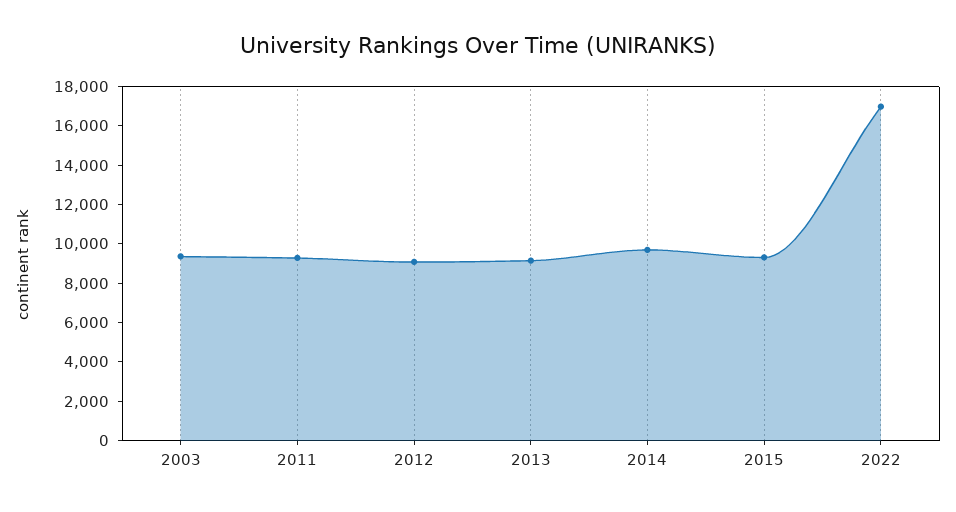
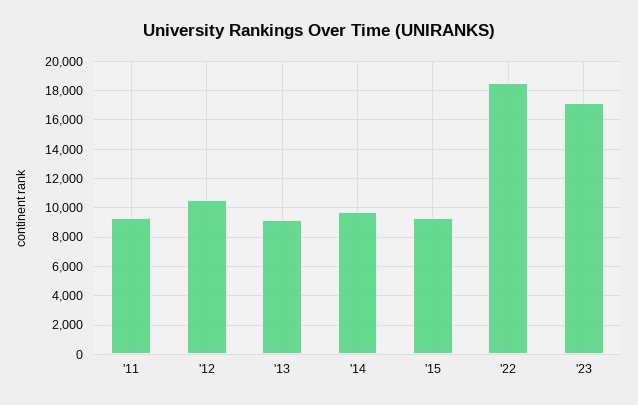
2003: 9500 -> none
2012: 9000 -> 10500
2022: 17000 -> 18500
'23: none -> 17000

